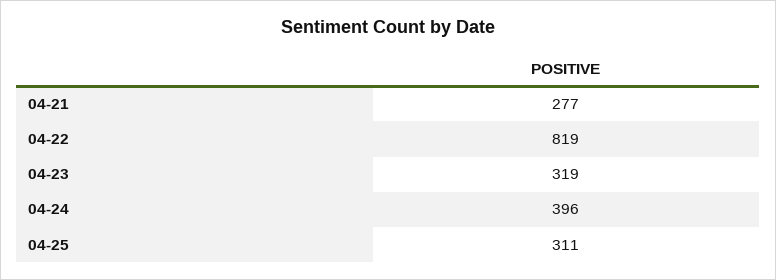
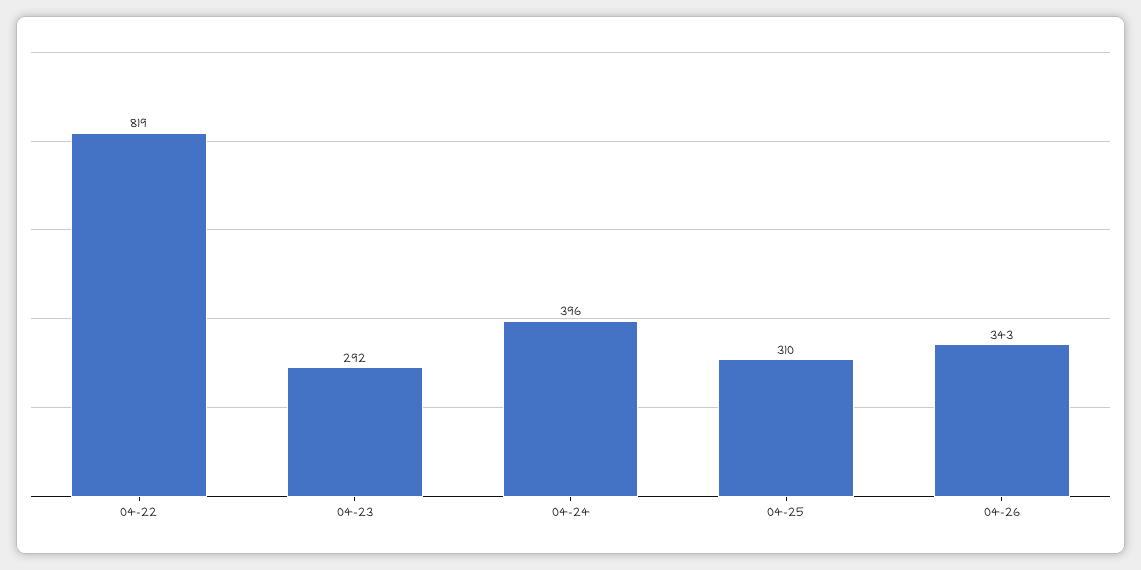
04-21: 277 -> none
04-23: 319 -> 292
04-25: 311 -> 310
04-26: none -> 343

